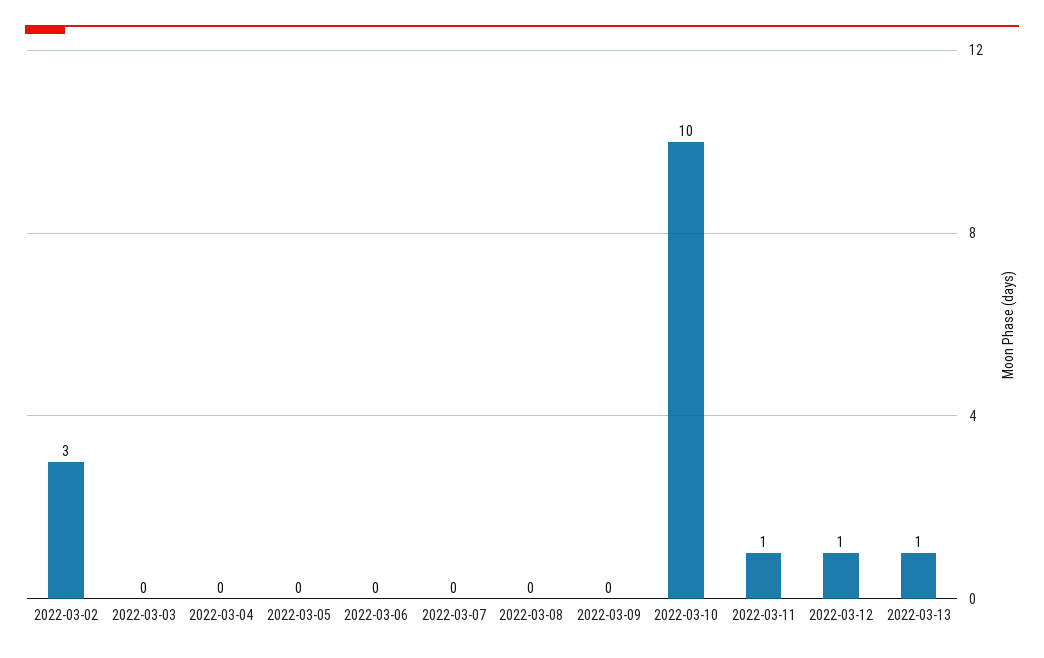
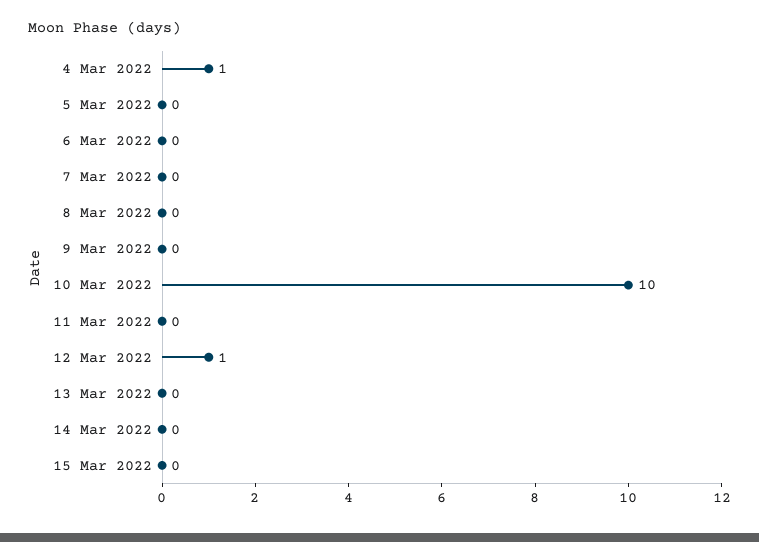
2022-03-02: 3 -> none
2022-03-03: 0 -> none
2022-03-04: 0 -> 1
2022-03-11: 1 -> 0
2022-03-13: 1 -> 0
14 Mar 2022: none -> 0
15 Mar 2022: none -> 0

